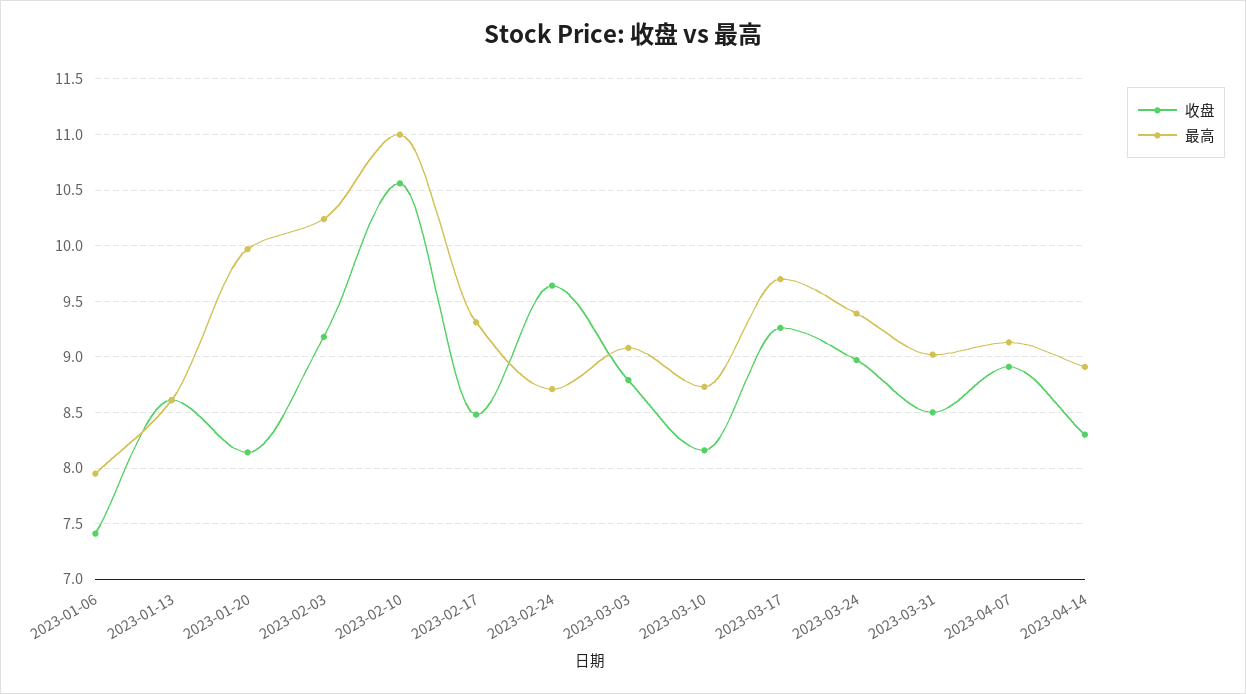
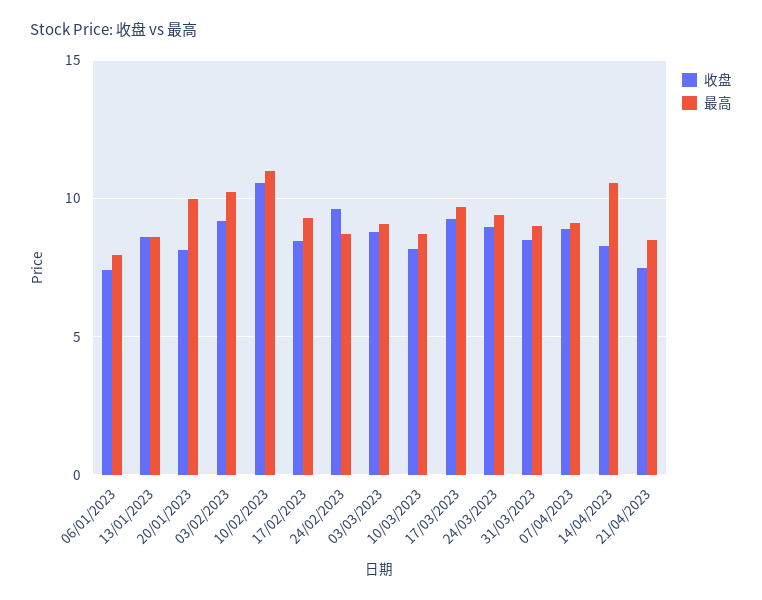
最高, 2023-04-14: 8.9 -> 10.5
收盘, 21/04/2023: none -> 7.5
最高, 21/04/2023: none -> 8.5

